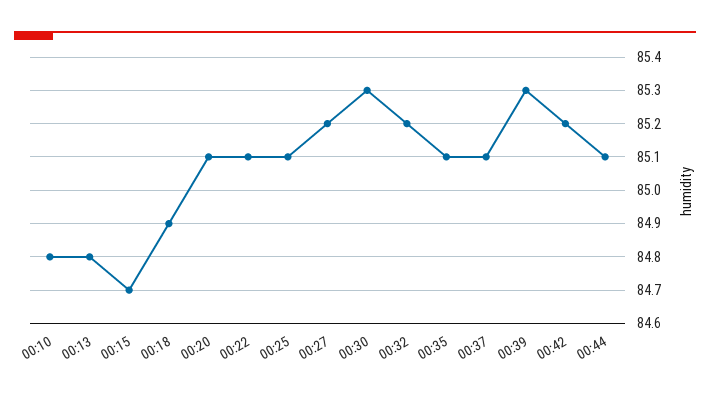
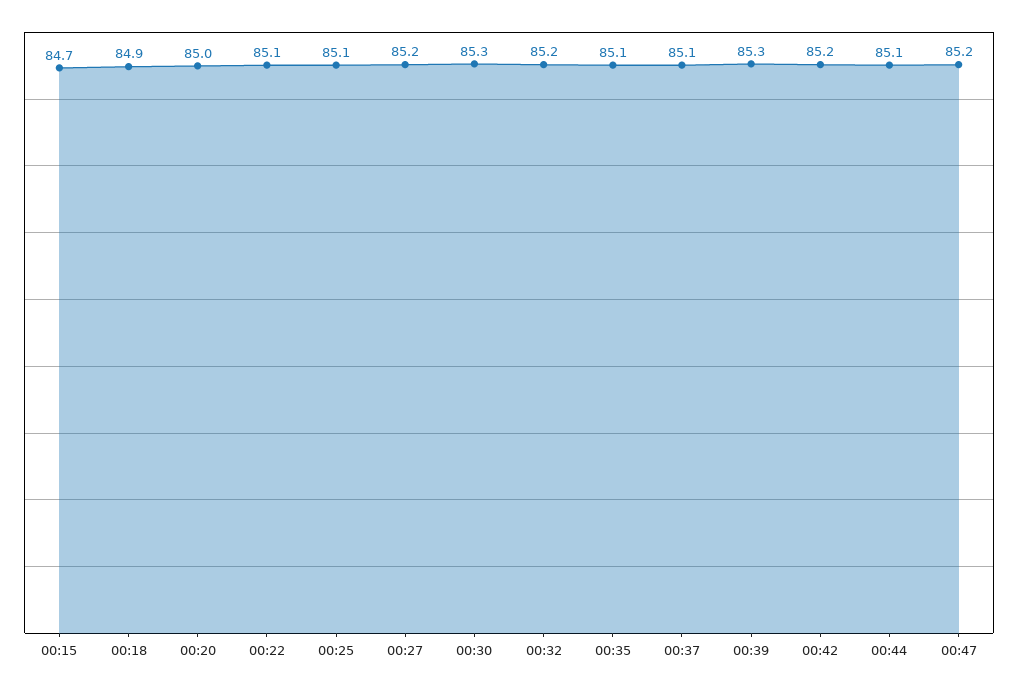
00:10: 84.8 -> none
00:13: 84.8 -> none
00:20: 85.1 -> 85
00:47: none -> 85.2

